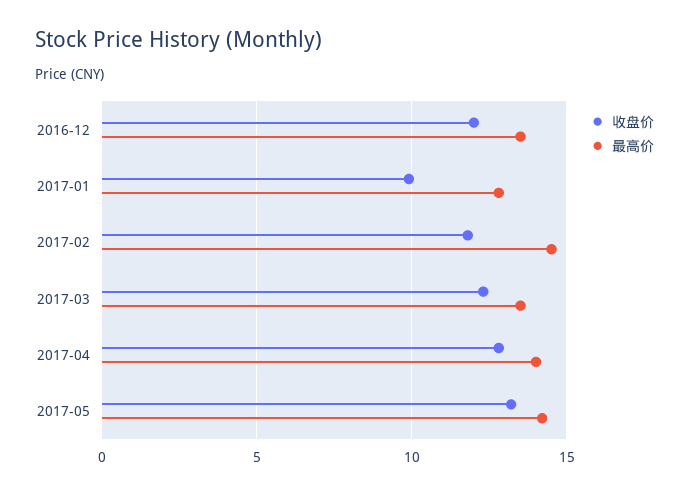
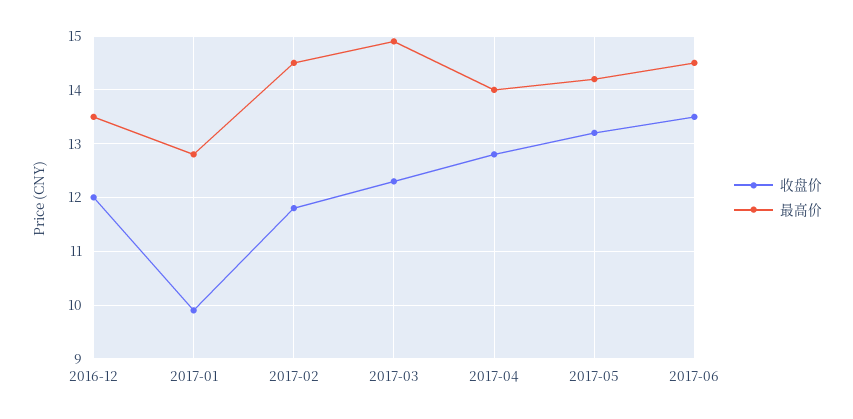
最高价, 2017-03: 13.5 -> 15
收盘价, 2017-06: none -> 13.5
最高价, 2017-06: none -> 14.5

